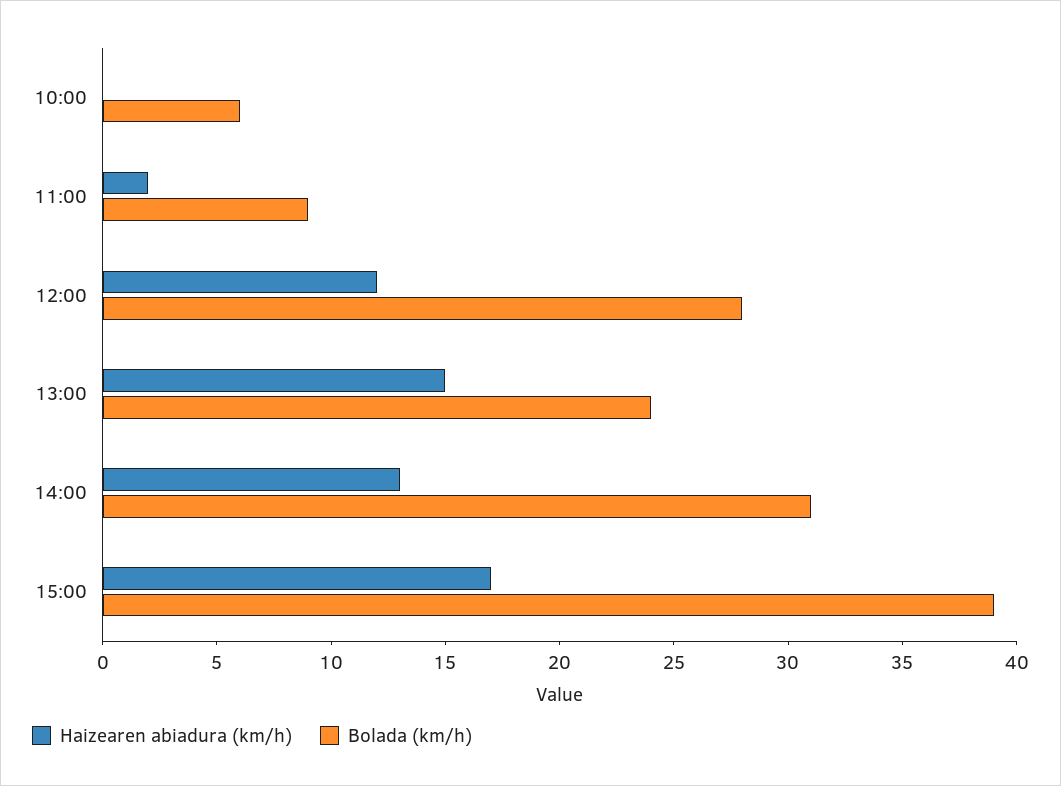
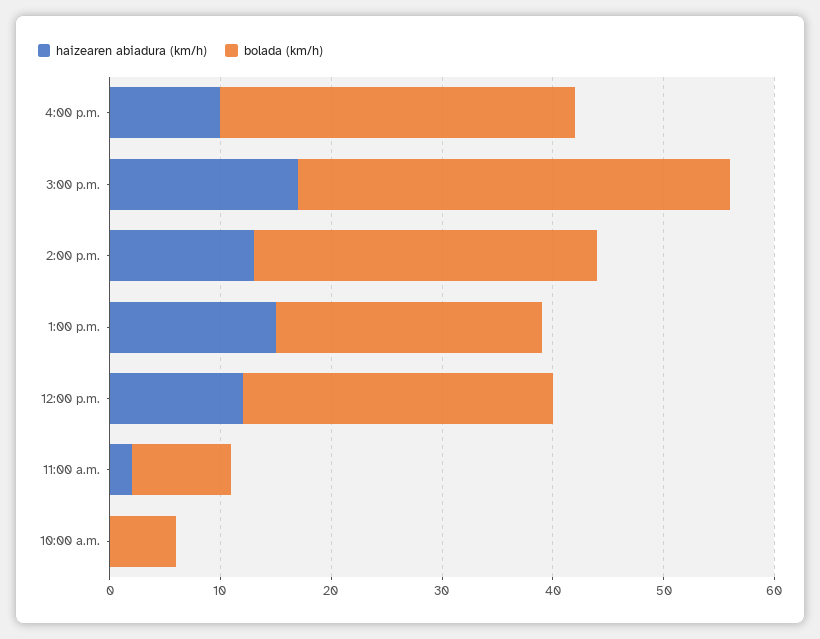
Haizearen abiadura (km/h), 4:00 p.m.: none -> 10
Bolada (km/h), 4:00 p.m.: none -> 32

